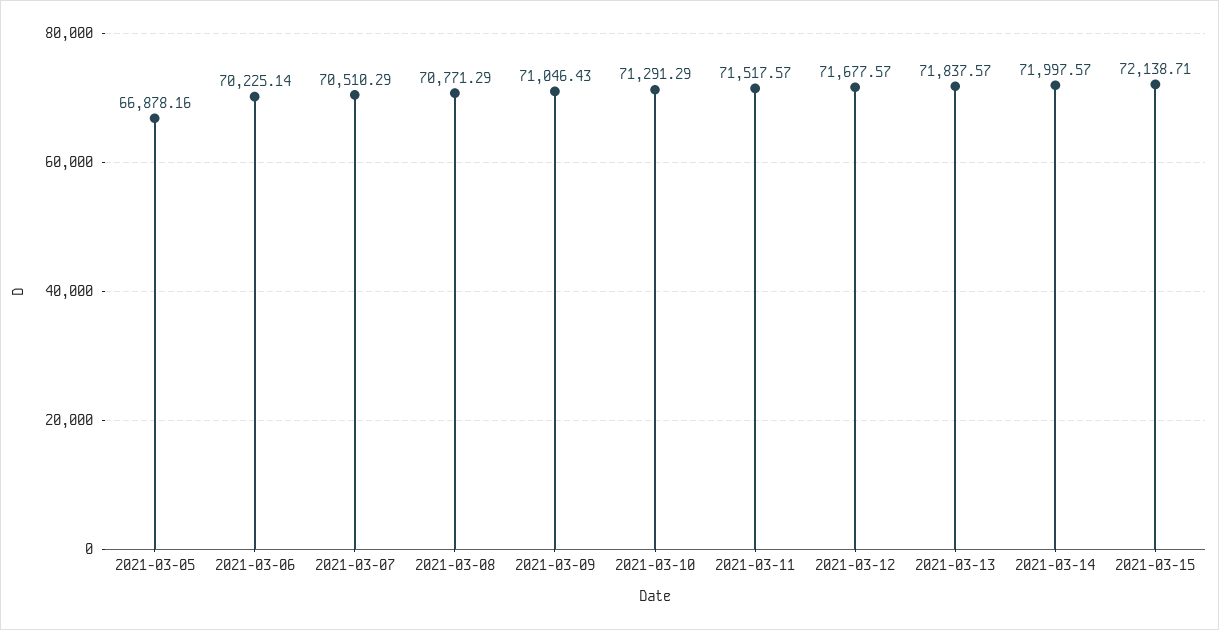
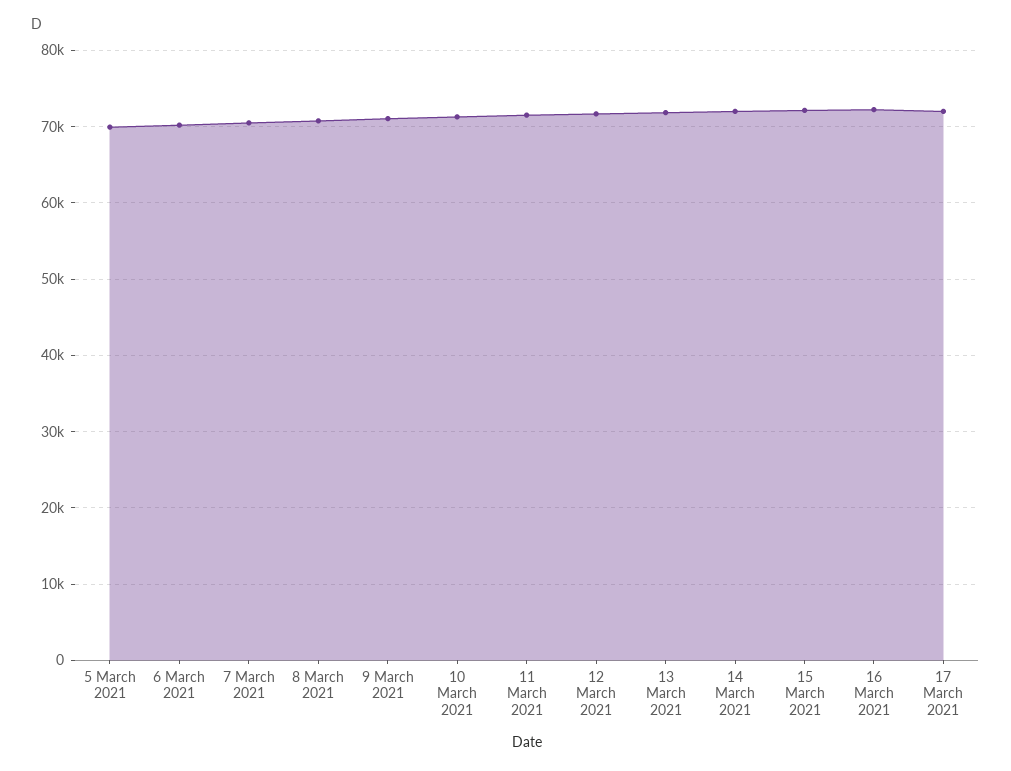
2021-03-05: 66878.16 -> 70000
16 March 2021: none -> 72000
17 March 2021: none -> 72000

